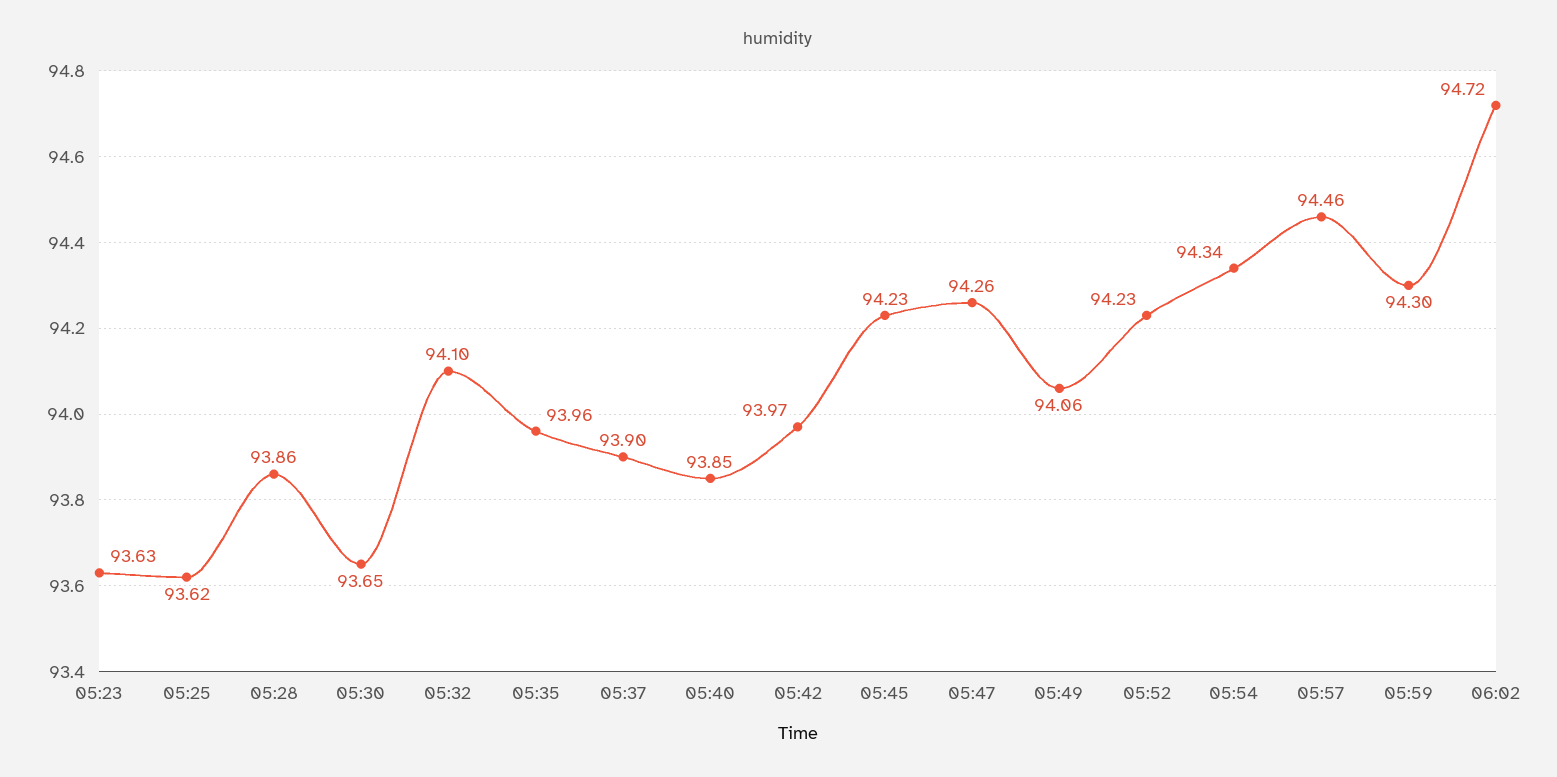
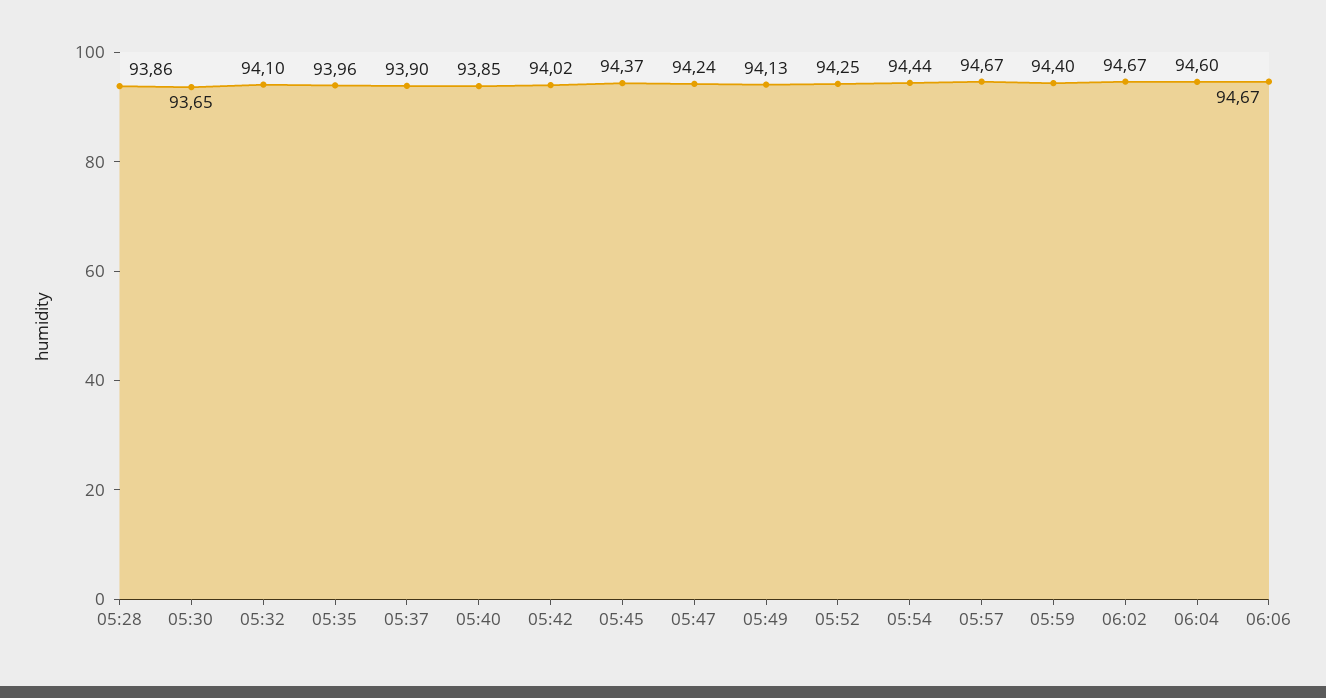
05:23: 93.63 -> none
05:25: 93.62 -> none
05:42: 93.97 -> 94.02
05:45: 94.23 -> 94.37
05:47: 94.26 -> 94.24
05:49: 94.06 -> 94.13
05:52: 94.23 -> 94.25
05:54: 94.34 -> 94.44
05:57: 94.46 -> 94.67
05:59: 94.3 -> 94.4
06:02: 94.72 -> 94.67
06:04: none -> 94.6
06:06: none -> 94.67

